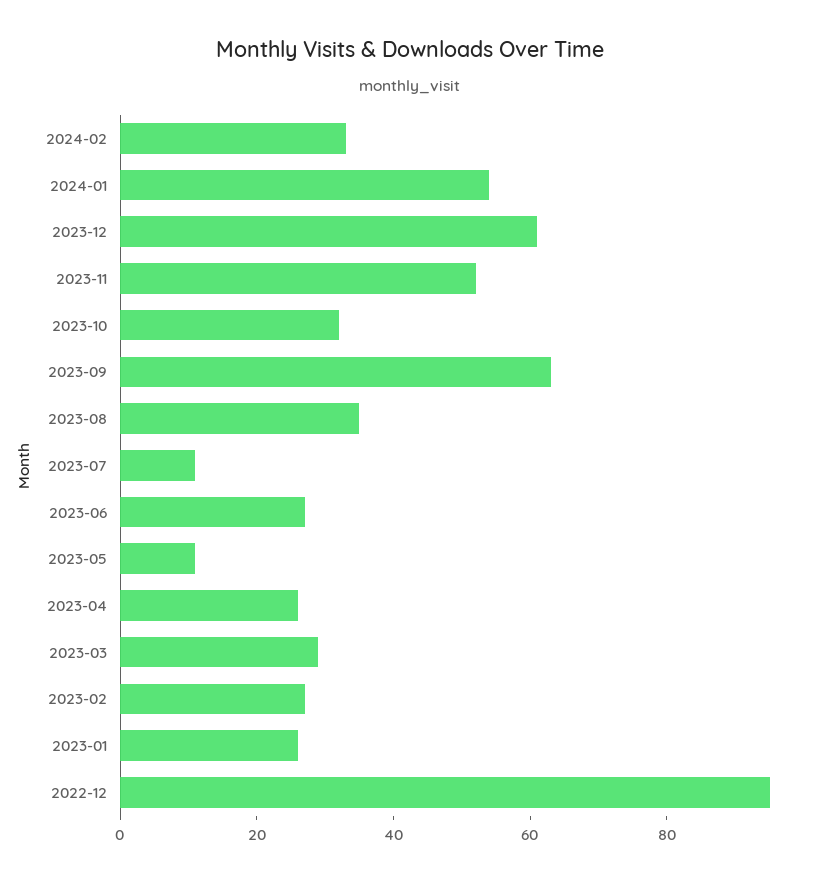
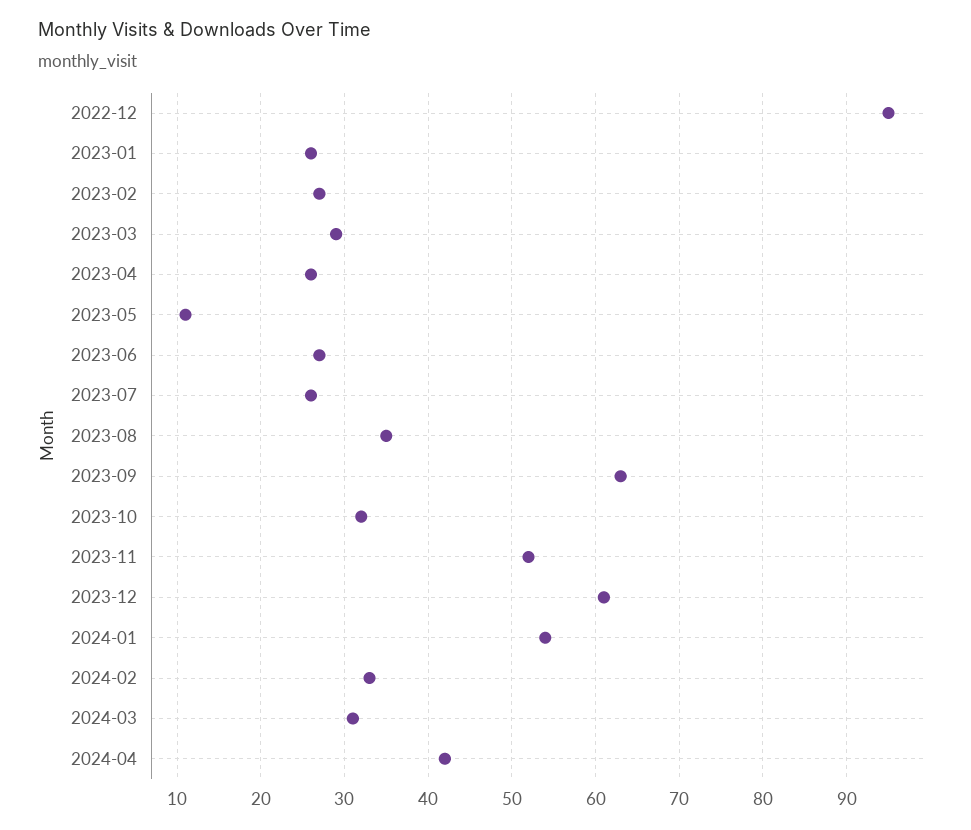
2023-07: 10 -> 26
2024-03: none -> 31
2024-04: none -> 42

